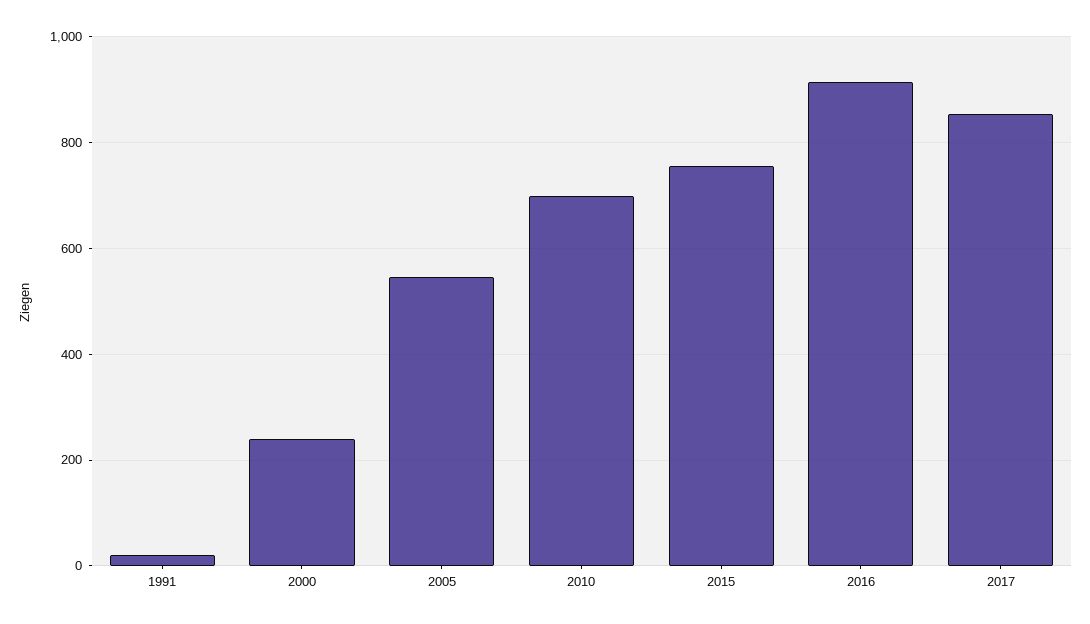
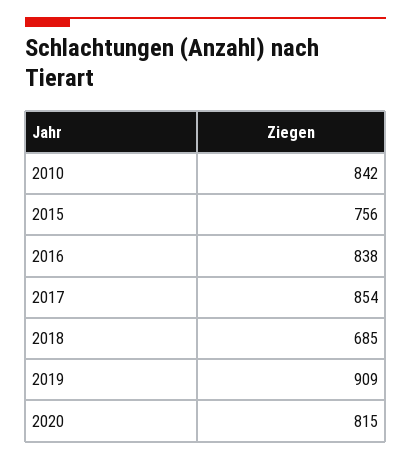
1991: 20 -> none
2000: 240 -> none
2005: 540 -> none
2010: 700 -> 842
2016: 920 -> 838
2018: none -> 685
2019: none -> 909
2020: none -> 815

